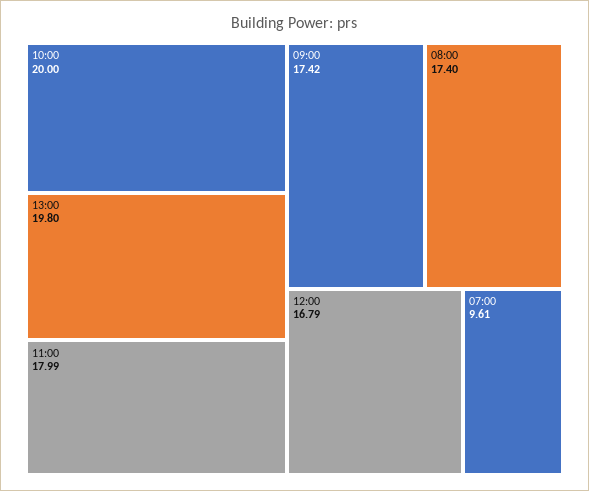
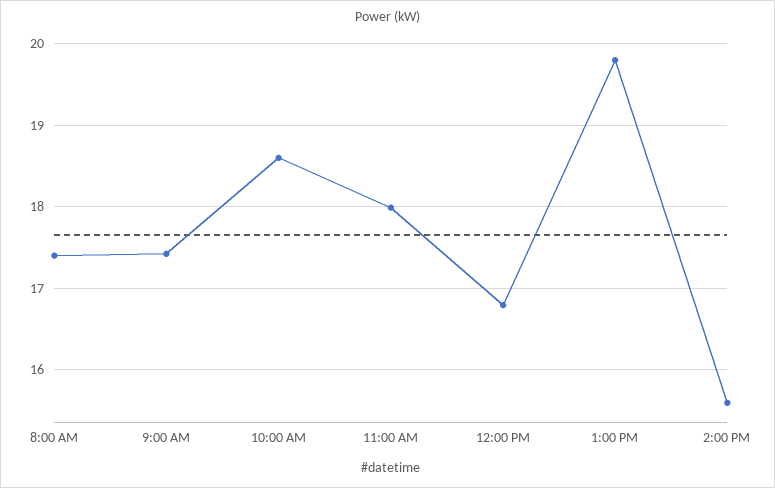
10:00: 20 -> 18.6
07:00: 9.61 -> none
2:00 PM: none -> 15.6

